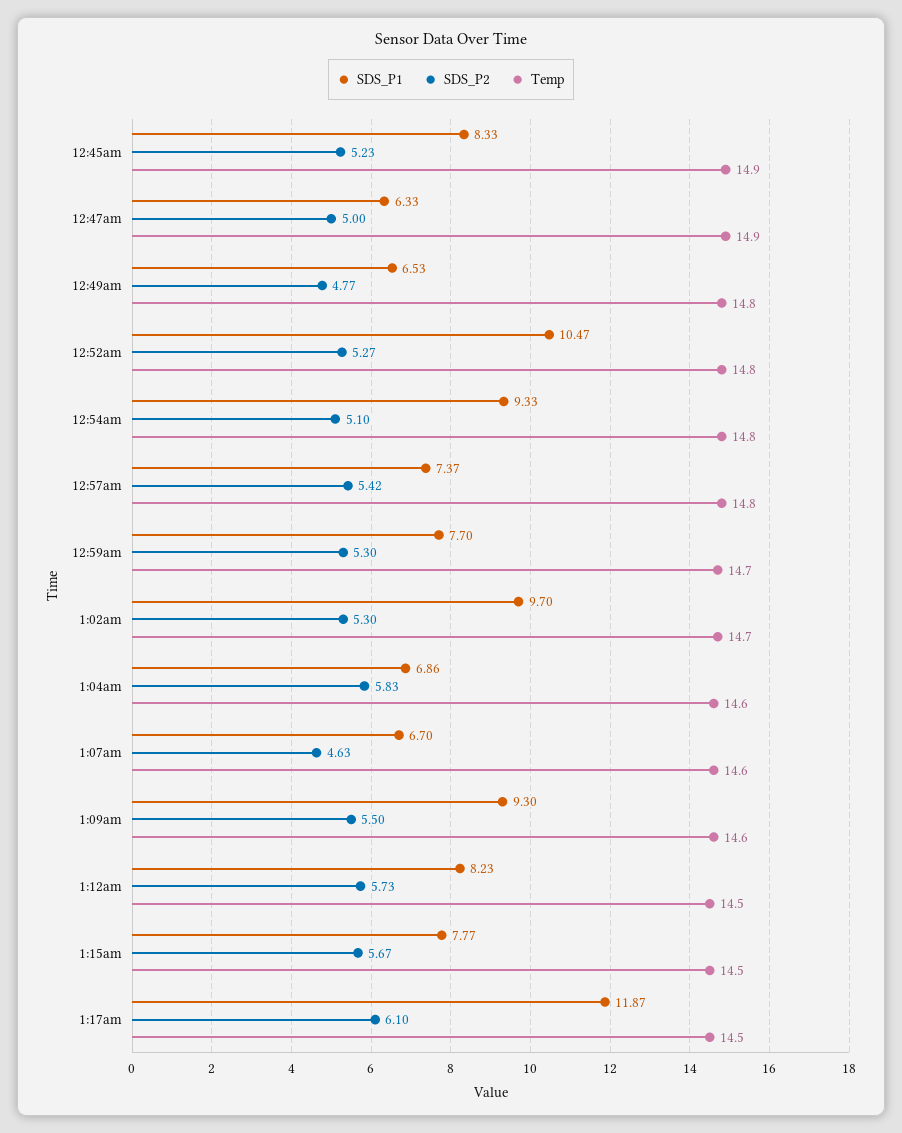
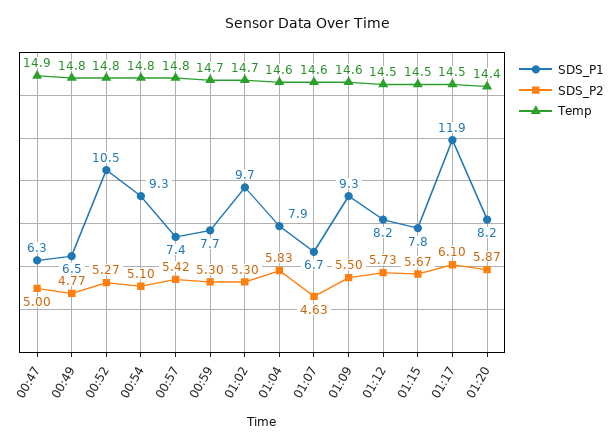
SDS_P1, 12:45am: 8.33 -> none
SDS_P2, 12:45am: 5.23 -> none
Temp, 12:45am: 14.9 -> none
SDS_P1, 1:04am: 6.86 -> 7.9
SDS_P1, 01:20: none -> 8.2
SDS_P2, 01:20: none -> 5.87
Temp, 01:20: none -> 14.4

